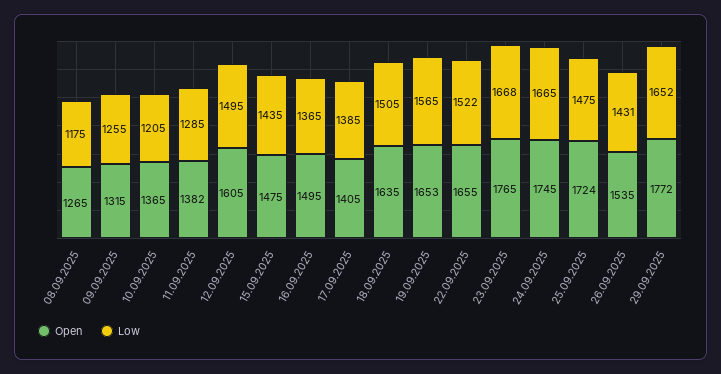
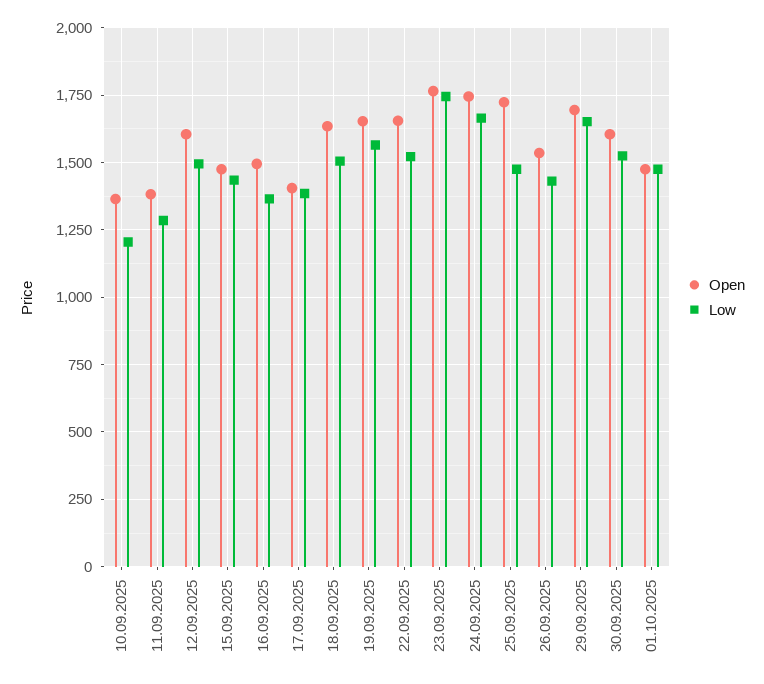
Open, 08.09.2025: 1265 -> none
Low, 08.09.2025: 1175 -> none
Open, 09.09.2025: 1315 -> none
Low, 09.09.2025: 1255 -> none
Low, 23.09.2025: 1668 -> 1750
Open, 29.09.2025: 1772 -> 1700
Open, 30.09.2025: none -> 1600
Low, 30.09.2025: none -> 1525
Open, 01.10.2025: none -> 1475
Low, 01.10.2025: none -> 1475

